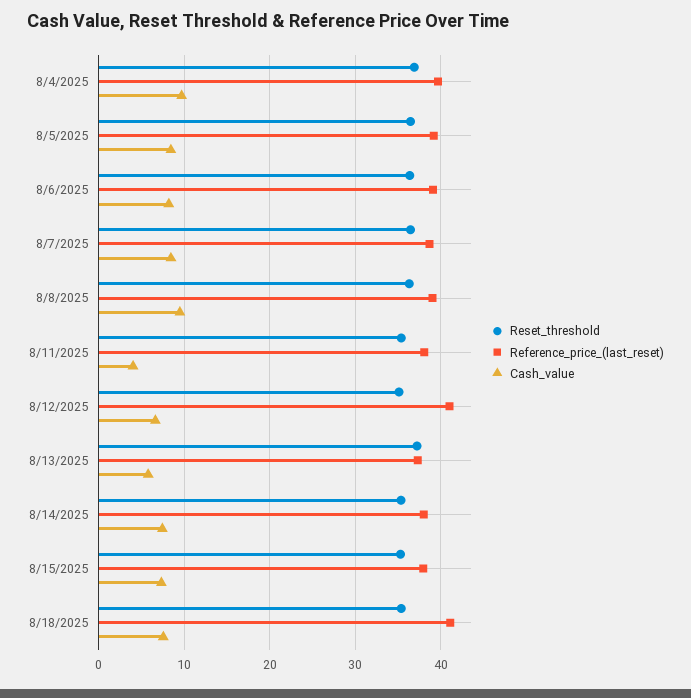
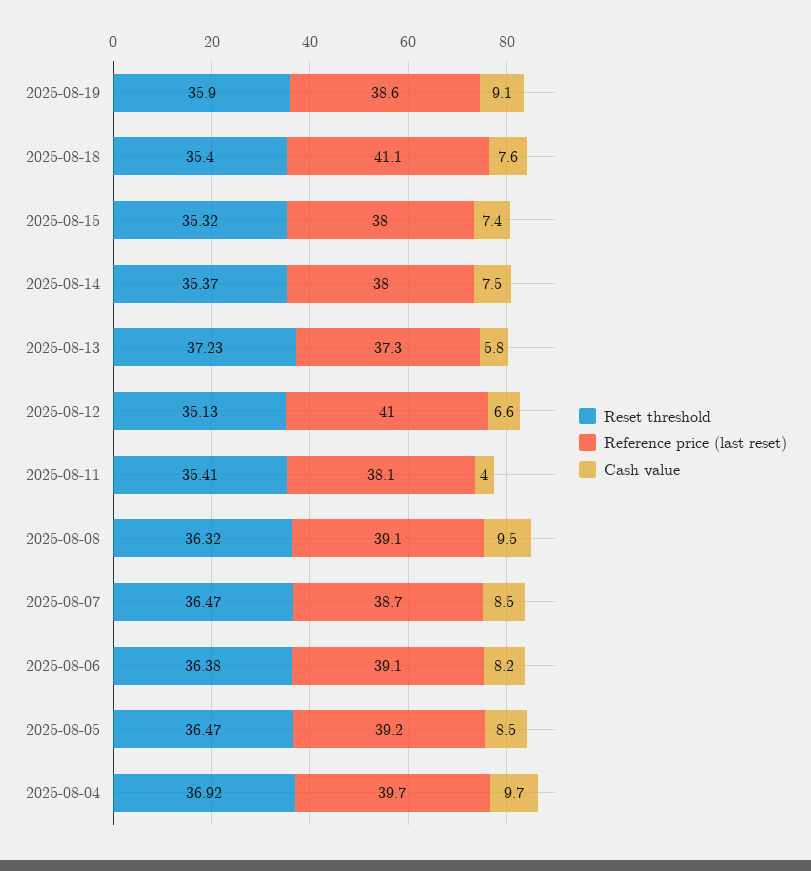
Reset_threshold, 2025-08-19: none -> 35.9
Reference_price_(last_reset), 2025-08-19: none -> 38.6
Cash_value, 2025-08-19: none -> 9.1

